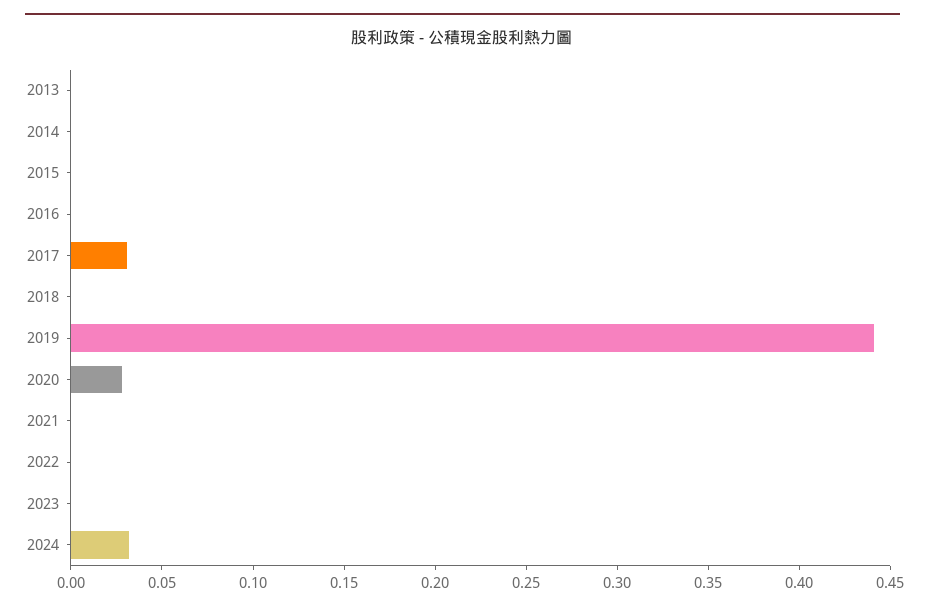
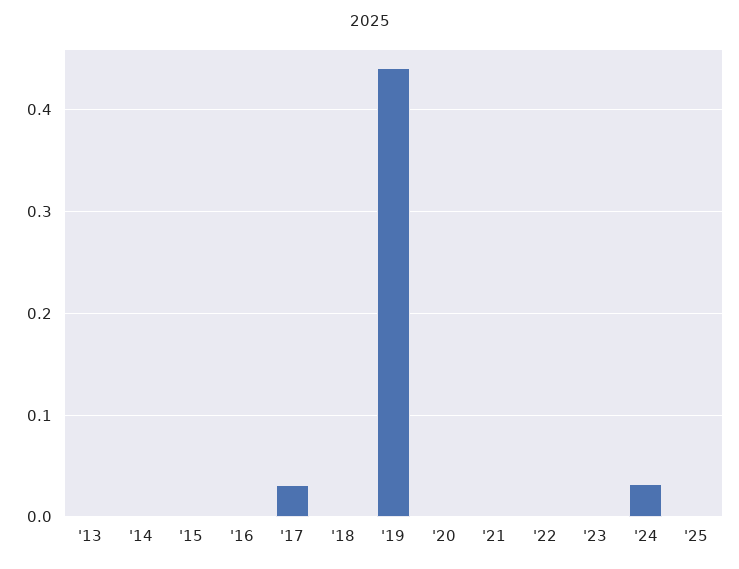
2020: 0.03 -> 0
'25: none -> 0

